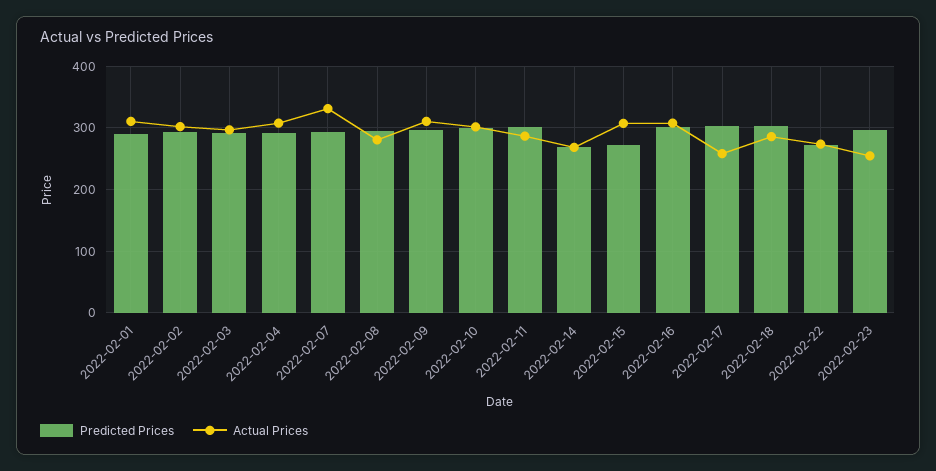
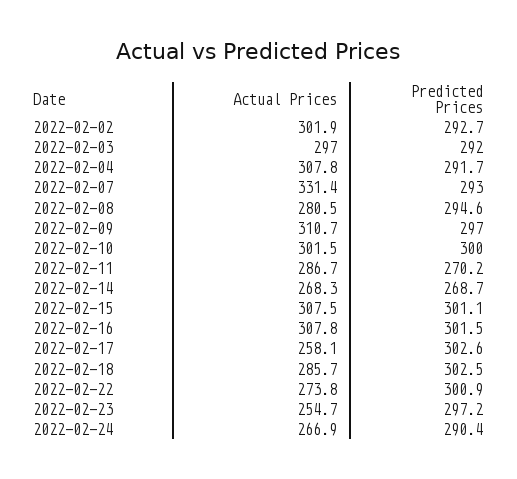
Predicted Prices, 2022-02-01: 290 -> none
Actual Prices, 2022-02-01: 310 -> none
Predicted Prices, 2022-02-11: 300 -> 270.2
Predicted Prices, 2022-02-15: 270 -> 301.1
Predicted Prices, 2022-02-22: 270 -> 300.9
Actual Prices, 2022-02-24: none -> 266.9
Predicted Prices, 2022-02-24: none -> 290.4

